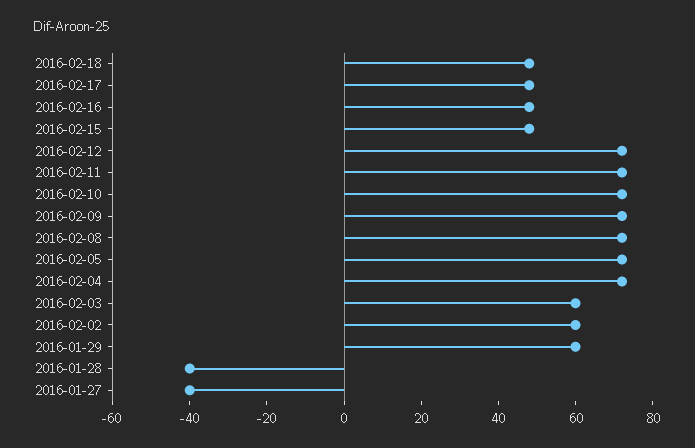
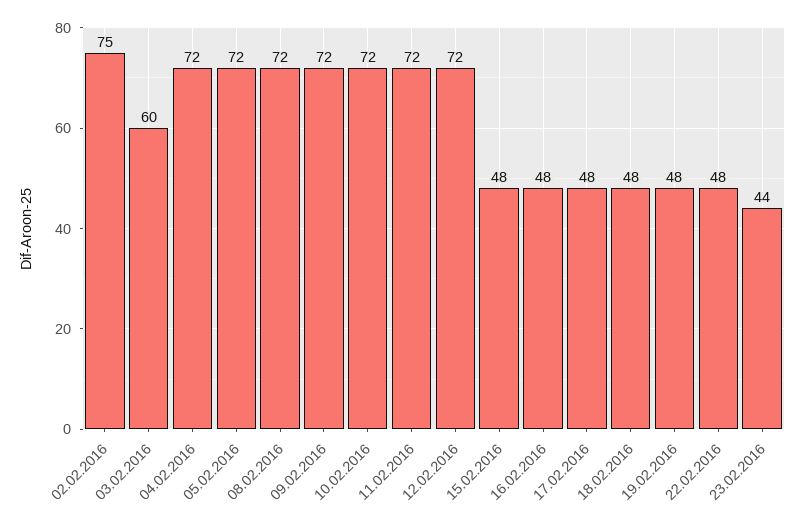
2016-02-02: 60 -> 75
2016-01-29: 60 -> none
2016-01-28: -40 -> none
2016-01-27: -40 -> none
19.02.2016: none -> 48
22.02.2016: none -> 48
23.02.2016: none -> 44

